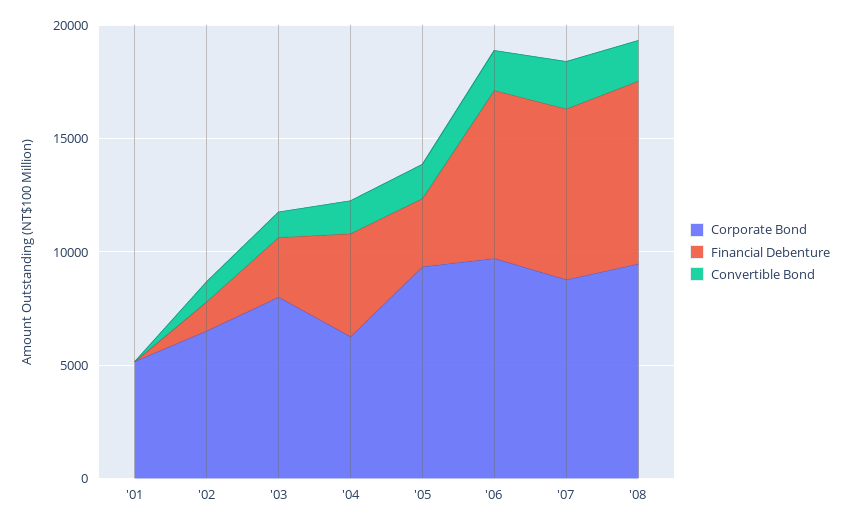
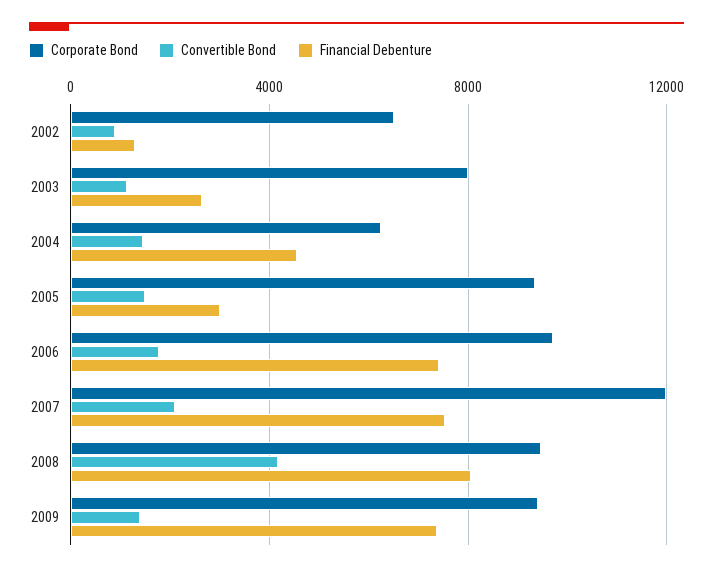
Corporate Bond, '01: 5000 -> none
Financial Debenture, '01: 0 -> none
Convertible Bond, '01: 0 -> none
Corporate Bond, '07: 9000 -> 12000
Convertible Bond, '08: 2000 -> 4000
Corporate Bond, 2009: none -> 9500
Convertible Bond, 2009: none -> 1500
Financial Debenture, 2009: none -> 7500

